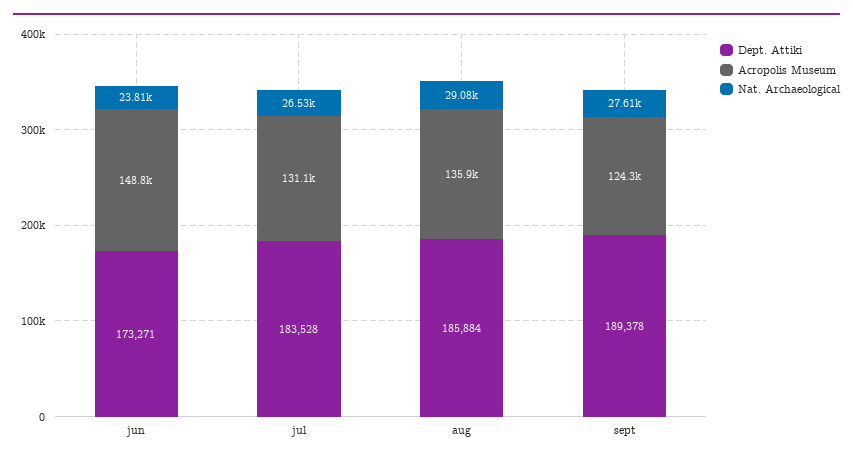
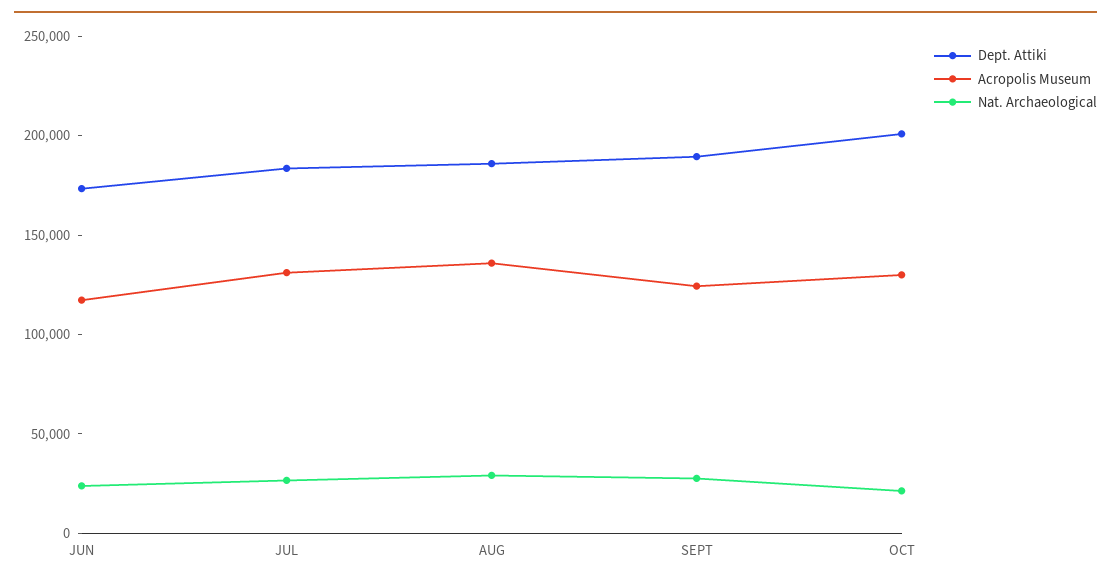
Acropolis Museum, jun: 148800 -> 120000
Dept. Attiki, OCT: none -> 200000
Acropolis Museum, OCT: none -> 130000
Nat. Archaeological, OCT: none -> 20000

